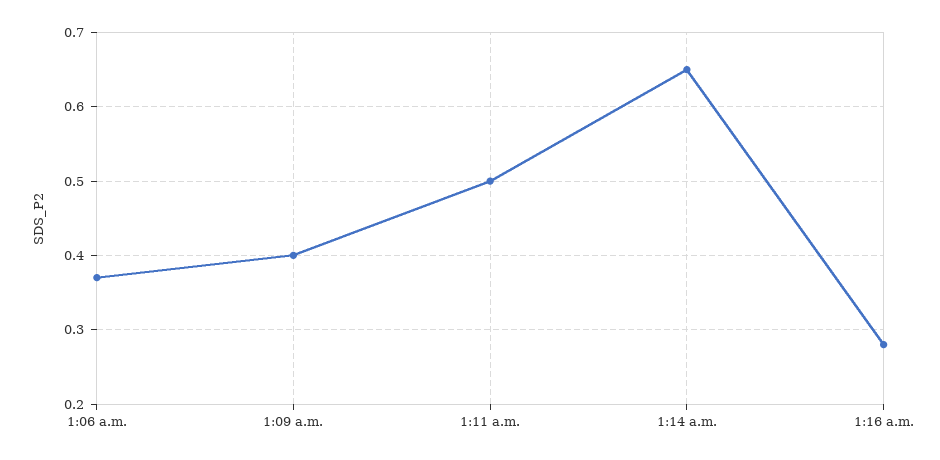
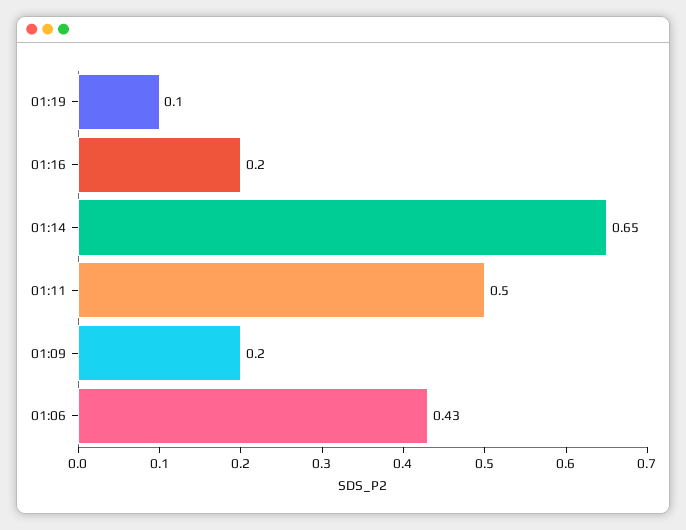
1:06 a.m.: 0.37 -> 0.43
1:09 a.m.: 0.4 -> 0.2
1:16 a.m.: 0.28 -> 0.2
01:19: none -> 0.1

